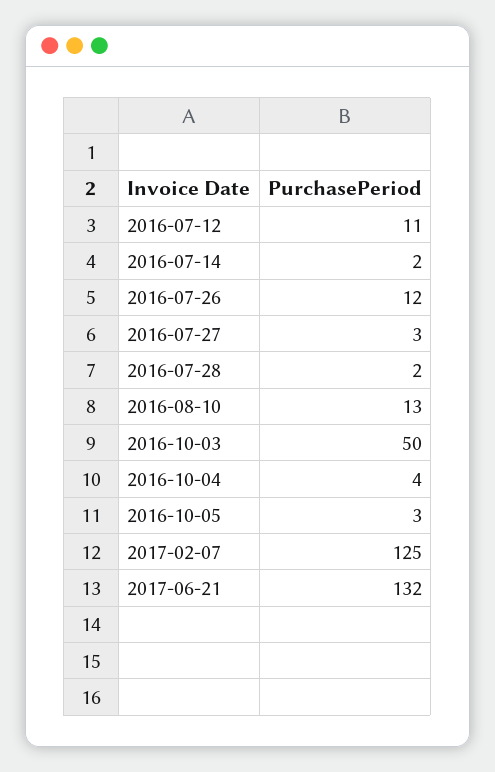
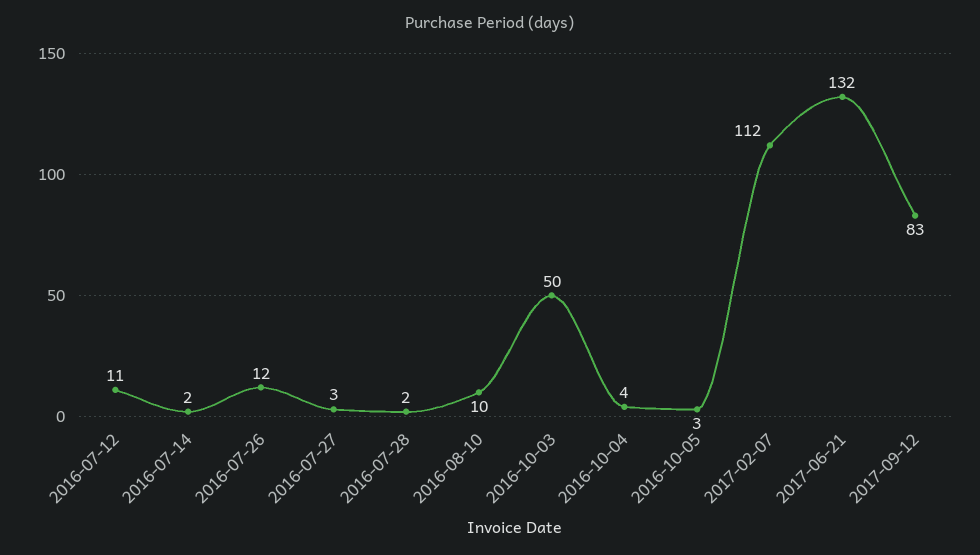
2016-08-10: 13 -> 10
2017-02-07: 125 -> 112
2017-09-12: none -> 83

